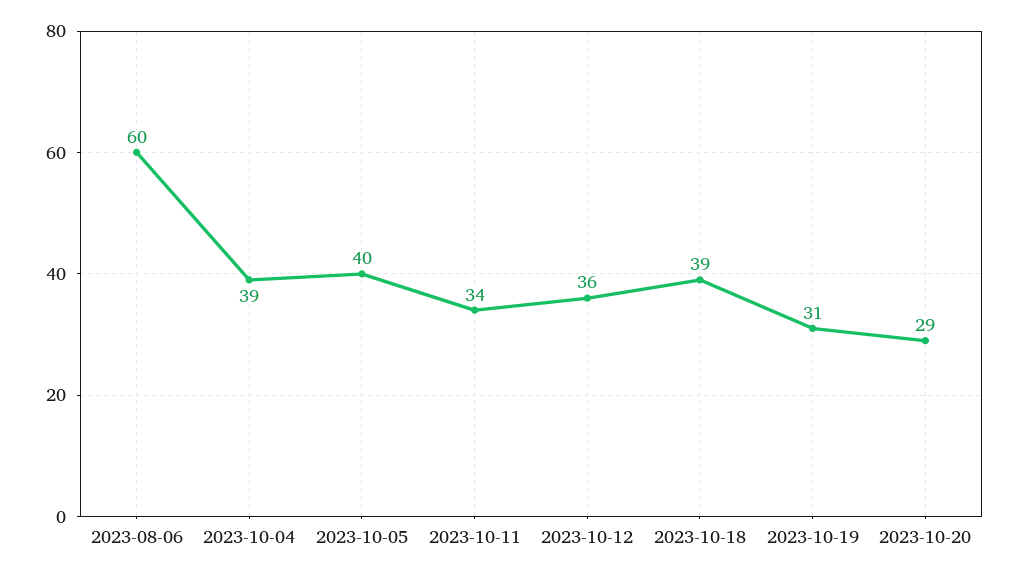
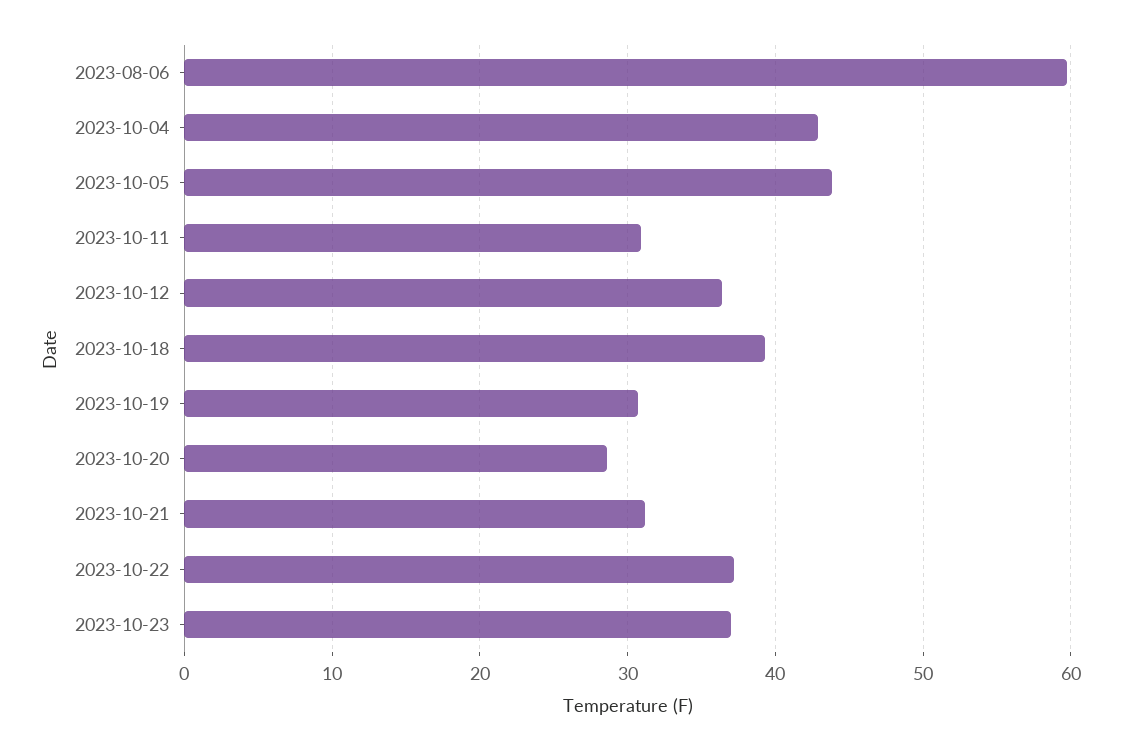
2023-10-04: 39 -> 43
2023-10-05: 40 -> 44
2023-10-11: 34 -> 31
2023-10-21: none -> 31
2023-10-22: none -> 37
2023-10-23: none -> 37

